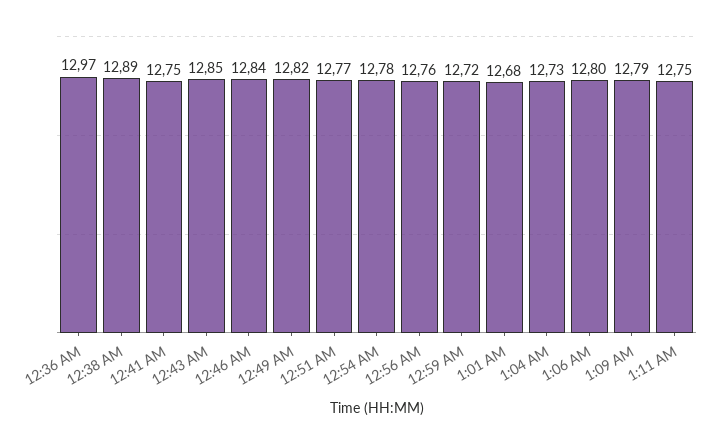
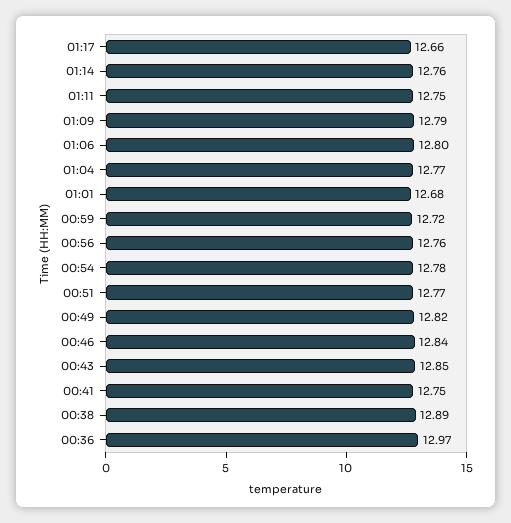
1:04 AM: 12.73 -> 12.77
01:17: none -> 12.66
01:14: none -> 12.76

